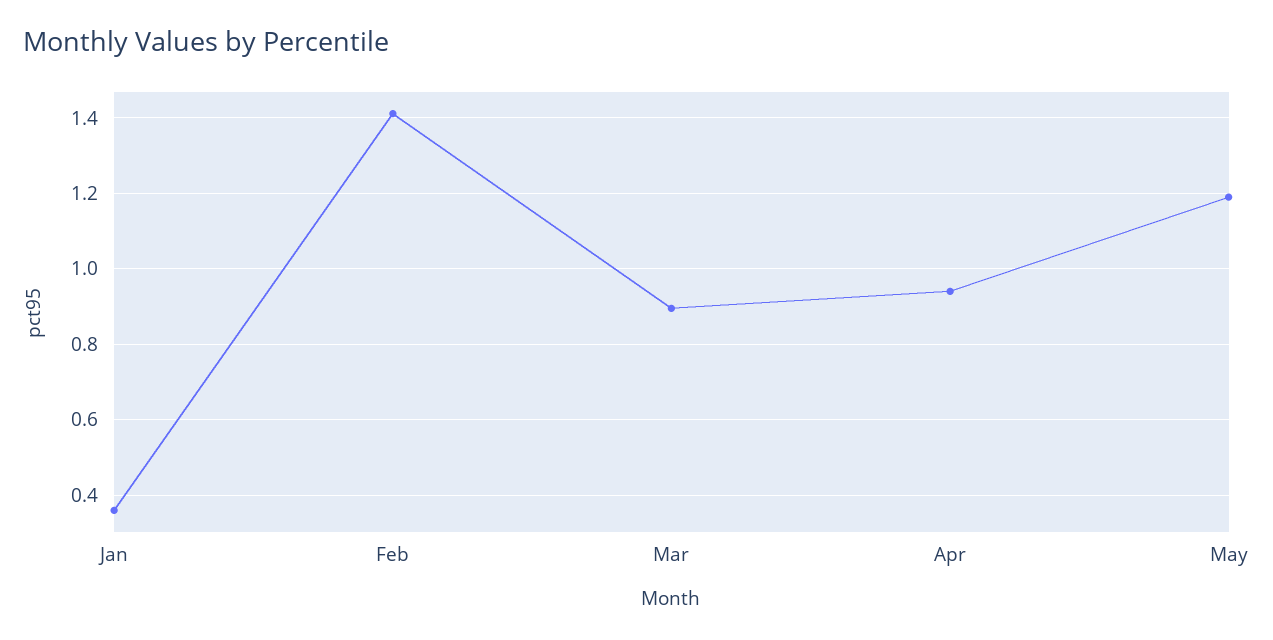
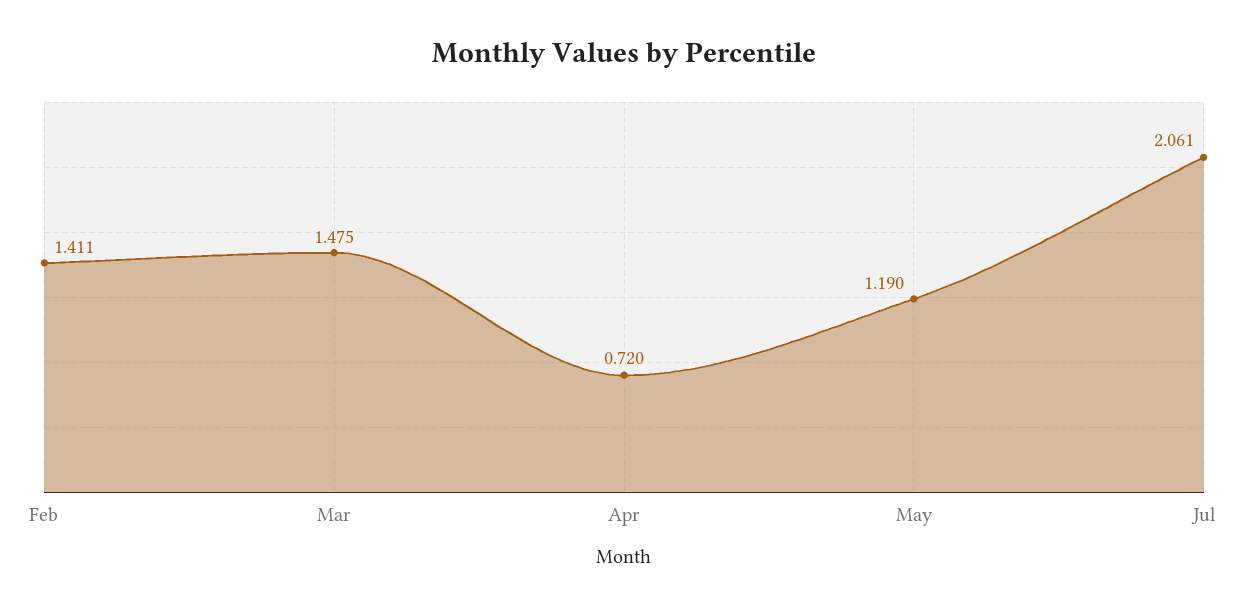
Jan: 0.36 -> none
Mar: 0.9 -> 1.475
Apr: 0.94 -> 0.72
Jul: none -> 2.061

